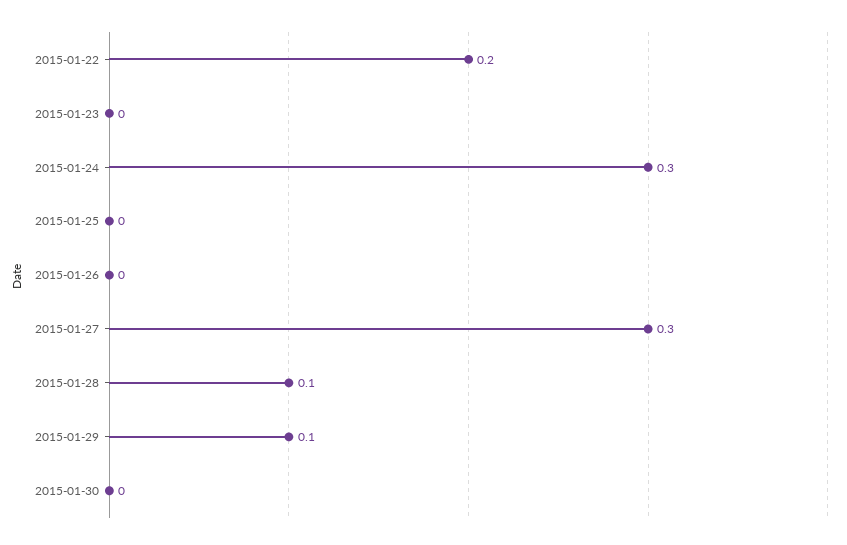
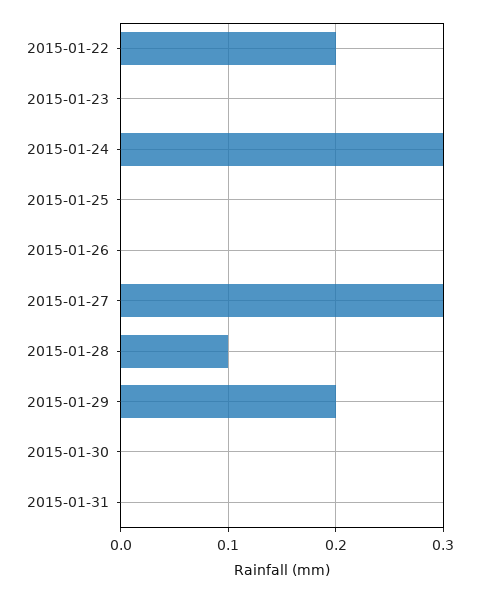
2015-01-29: 0.1 -> 0.2
2015-01-31: none -> 0

